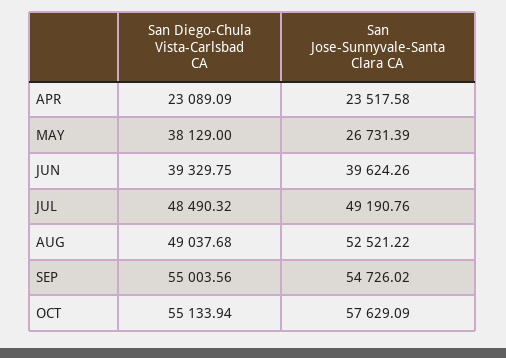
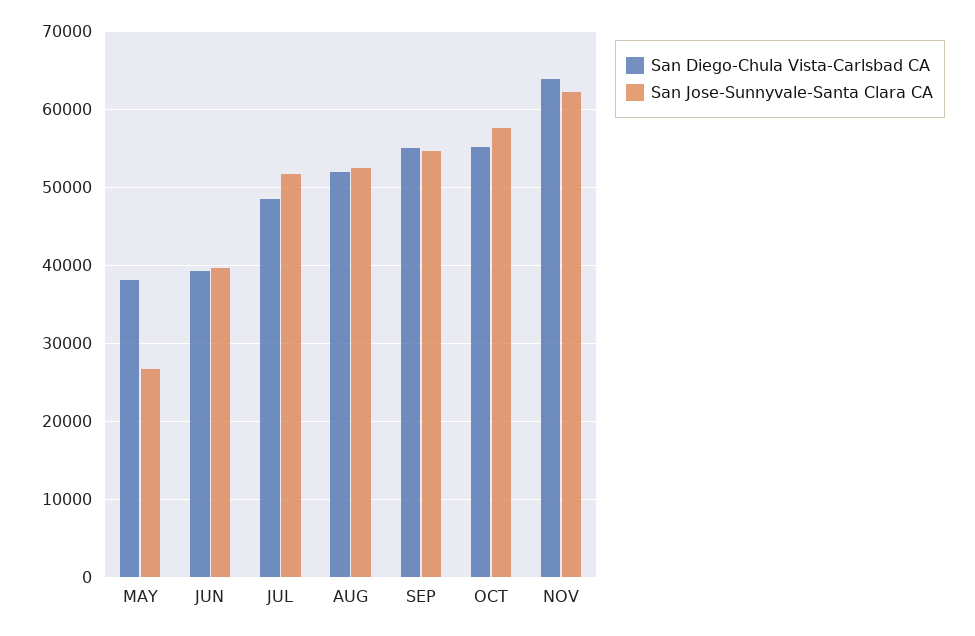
San Diego-Chula Vista-Carlsbad CA, APR: 23089.09 -> none
San Jose-Sunnyvale-Santa Clara CA, APR: 23517.58 -> none
San Jose-Sunnyvale-Santa Clara CA, JUL: 49190.76 -> 52000
San Diego-Chula Vista-Carlsbad CA, AUG: 49037.68 -> 52000
San Diego-Chula Vista-Carlsbad CA, NOV: none -> 64000
San Jose-Sunnyvale-Santa Clara CA, NOV: none -> 62000

